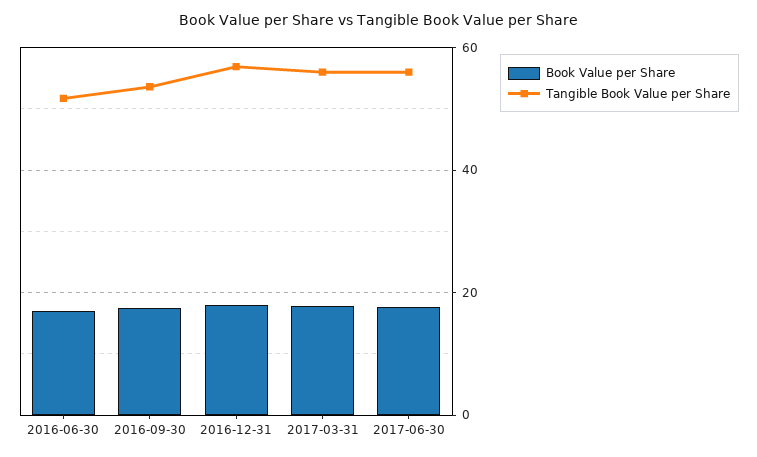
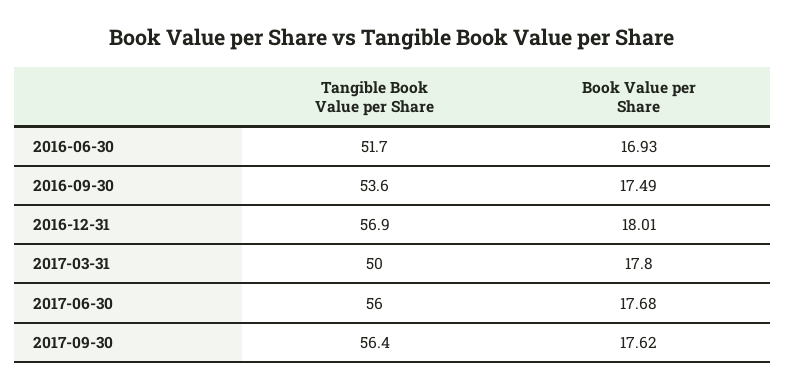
Tangible Book Value per Share, 2017-03-31: 56 -> 50
Tangible Book Value per Share, 2017-09-30: none -> 56.4
Book Value per Share, 2017-09-30: none -> 17.62

